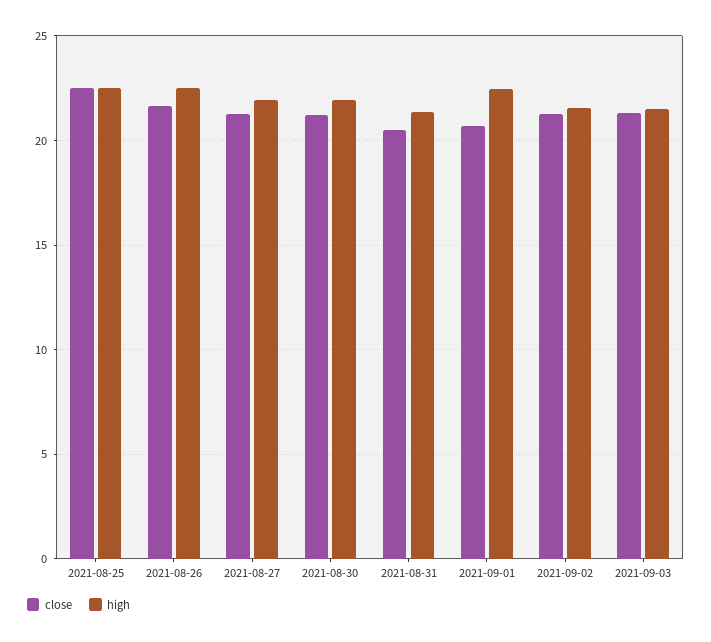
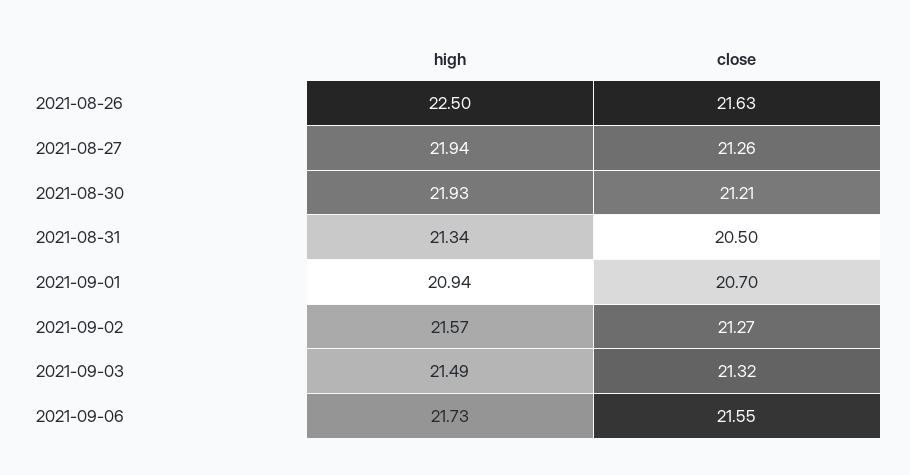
close, 2021-08-25: 22.5 -> none
high, 2021-08-25: 22.5 -> none
high, 2021-09-01: 22.5 -> 20.94
high, 2021-09-06: none -> 21.73
close, 2021-09-06: none -> 21.55

